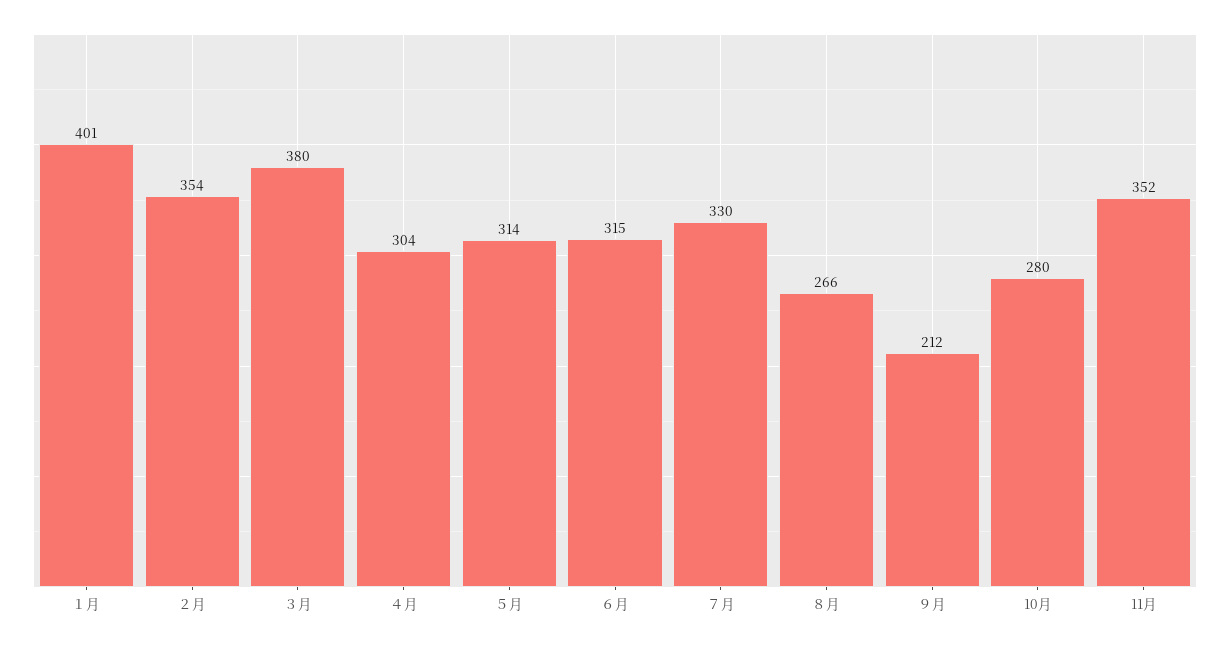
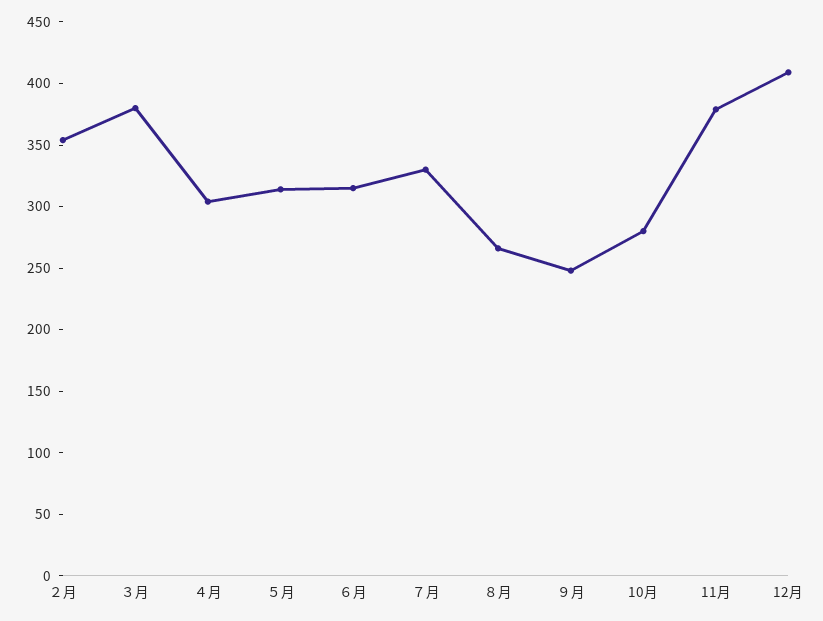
１月: 401 -> none
９月: 212 -> 250
11月: 352 -> 380
12月: none -> 410

